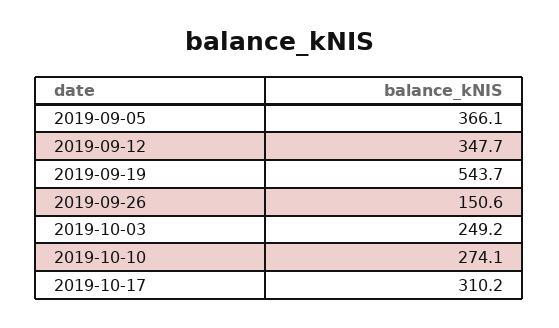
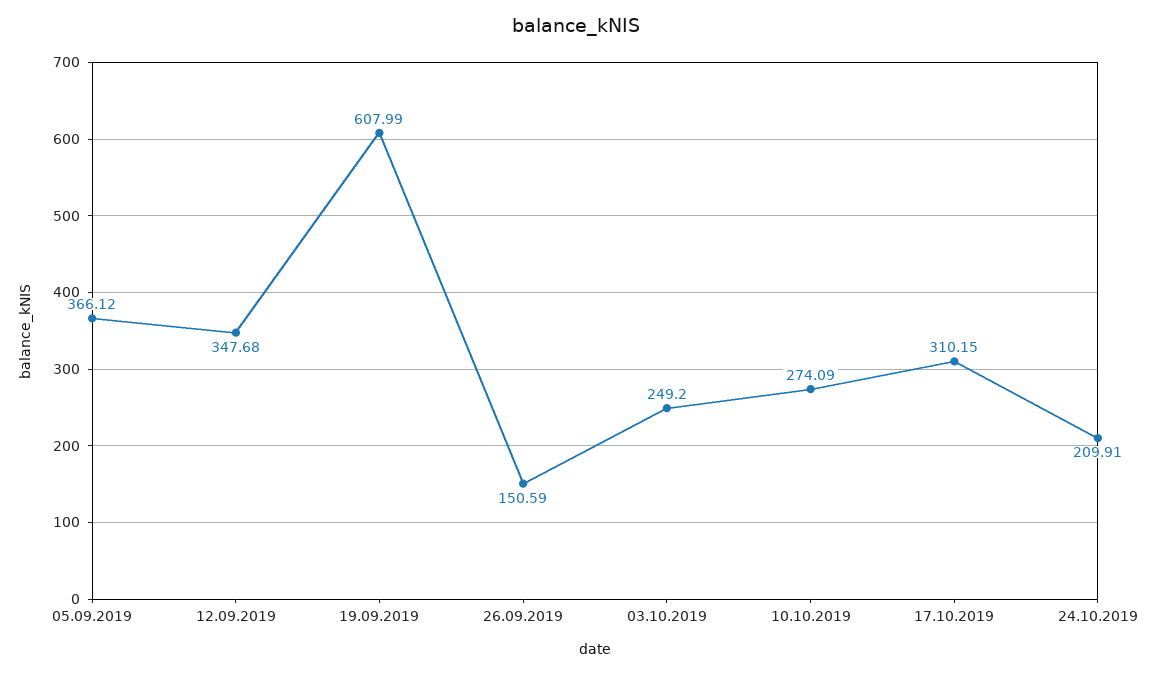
2019-09-19: 543.7 -> 607.99
24.10.2019: none -> 209.91

